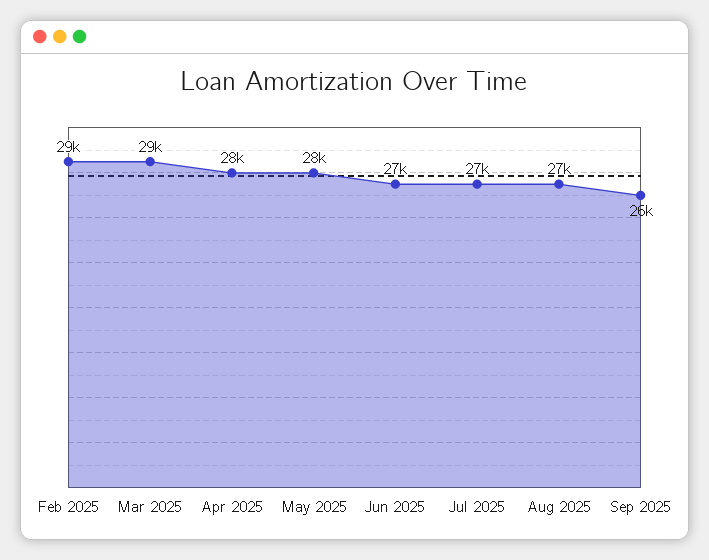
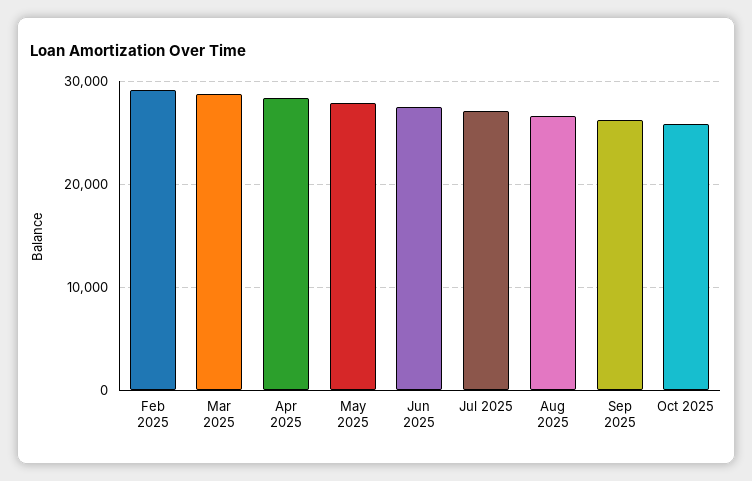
Oct 2025: none -> 26000

